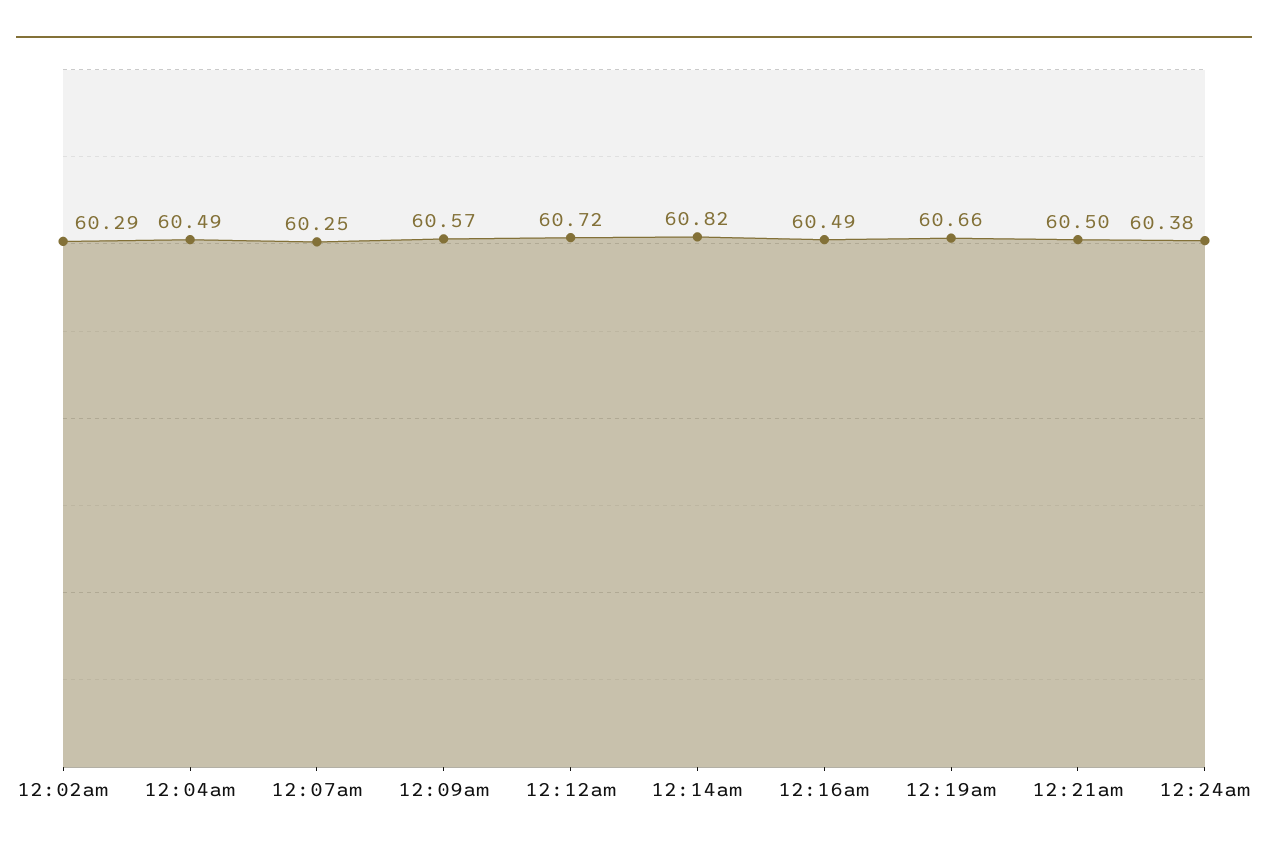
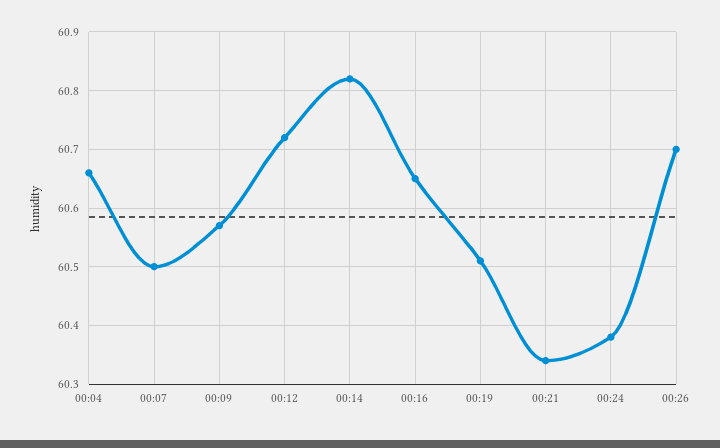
12:02am: 60.29 -> none
12:04am: 60.49 -> 60.65
12:07am: 60.25 -> 60.5
12:16am: 60.49 -> 60.65
12:19am: 60.66 -> 60.5
12:21am: 60.5 -> 60.35
00:26: none -> 60.7

